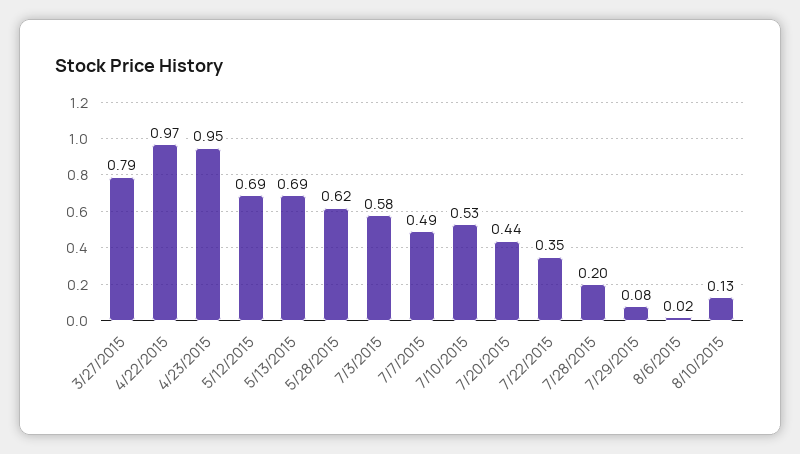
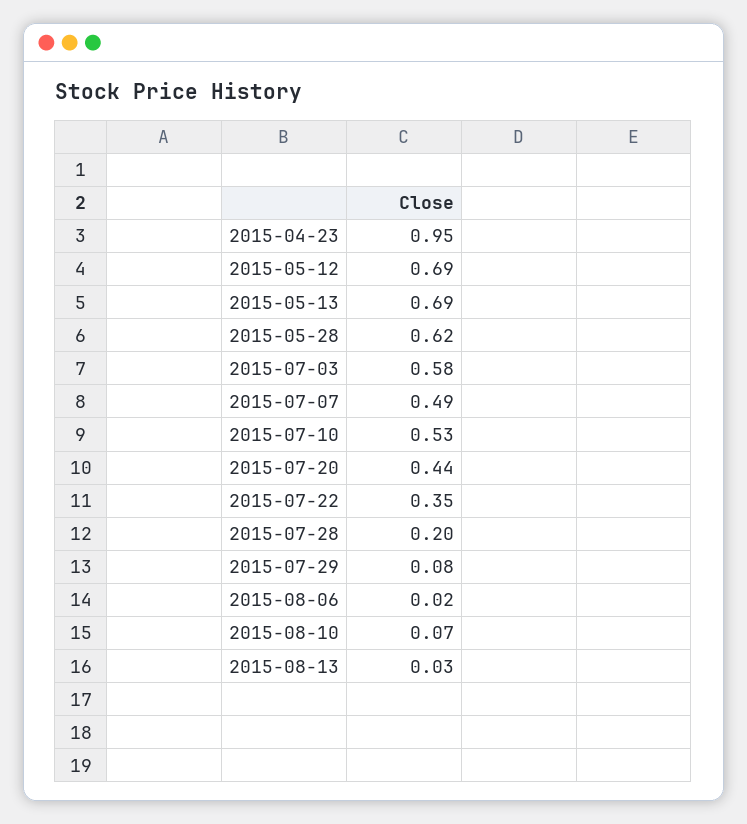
3/27/2015: 0.79 -> none
4/22/2015: 0.97 -> none
8/10/2015: 0.13 -> 0.07
2015-08-13: none -> 0.03

